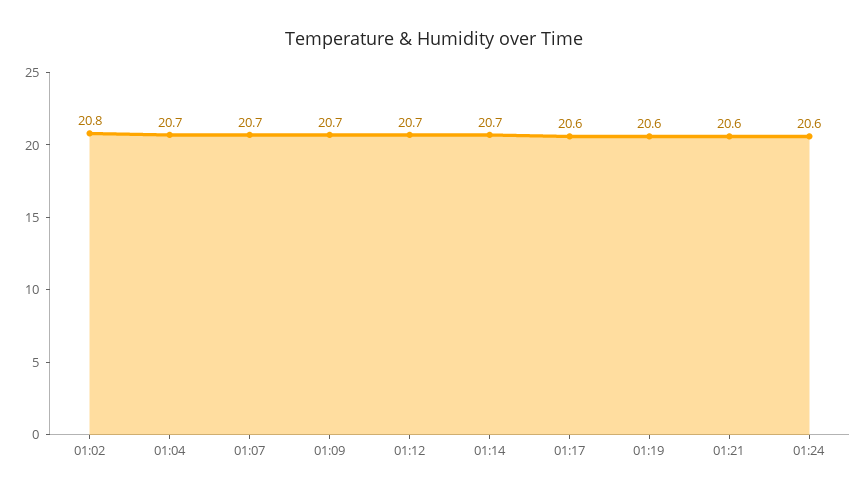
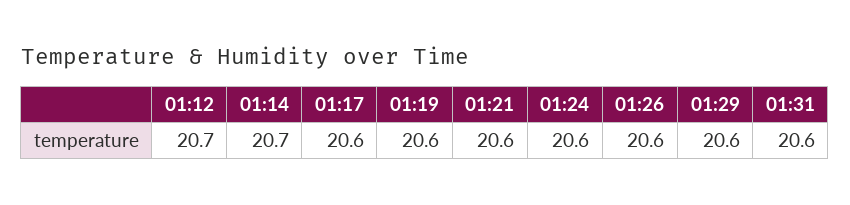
01:02: 20.8 -> none
01:04: 20.7 -> none
01:07: 20.7 -> none
01:09: 20.7 -> none
01:26: none -> 20.6
01:29: none -> 20.6
01:31: none -> 20.6

